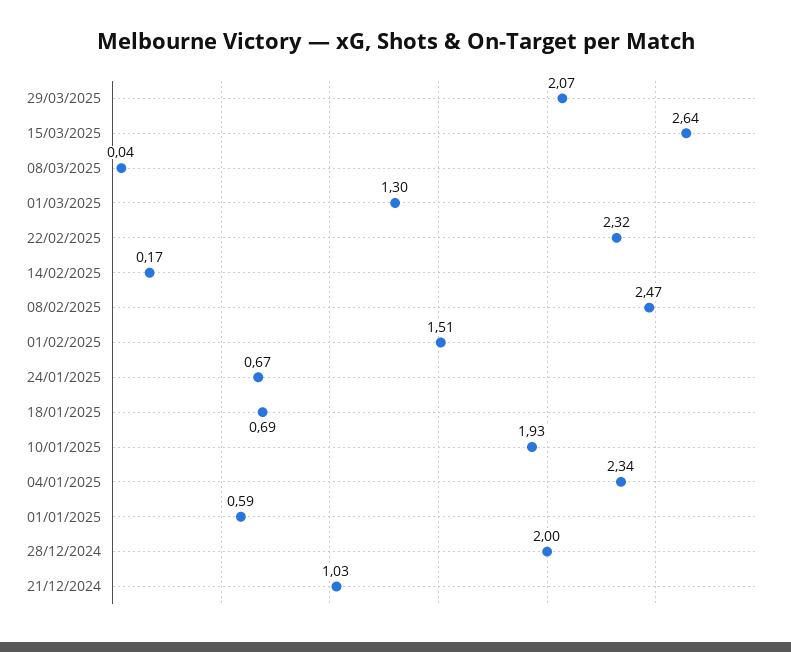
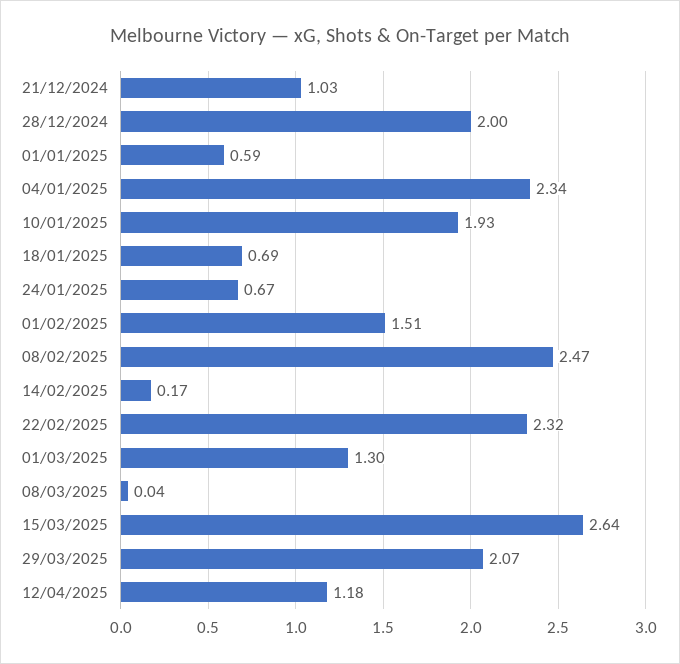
12/04/2025: none -> 1.18

